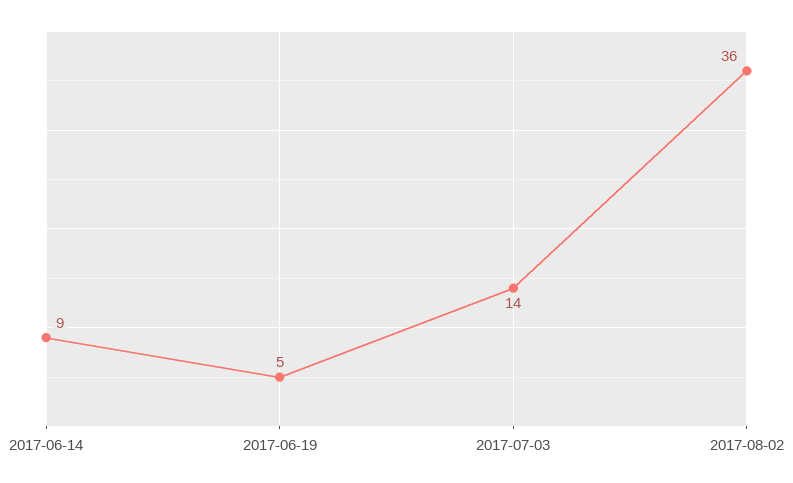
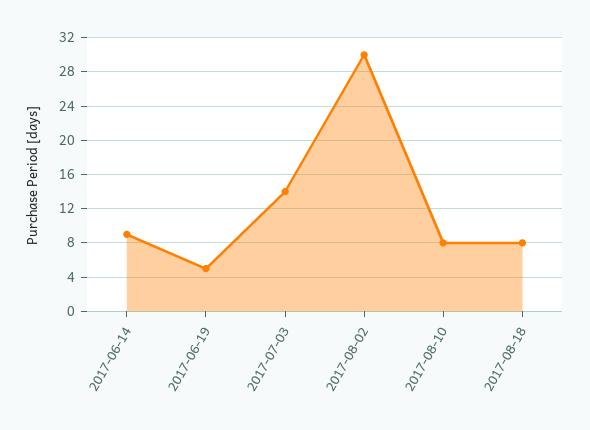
2017-08-02: 36 -> 30
2017-08-10: none -> 8
2017-08-18: none -> 8

